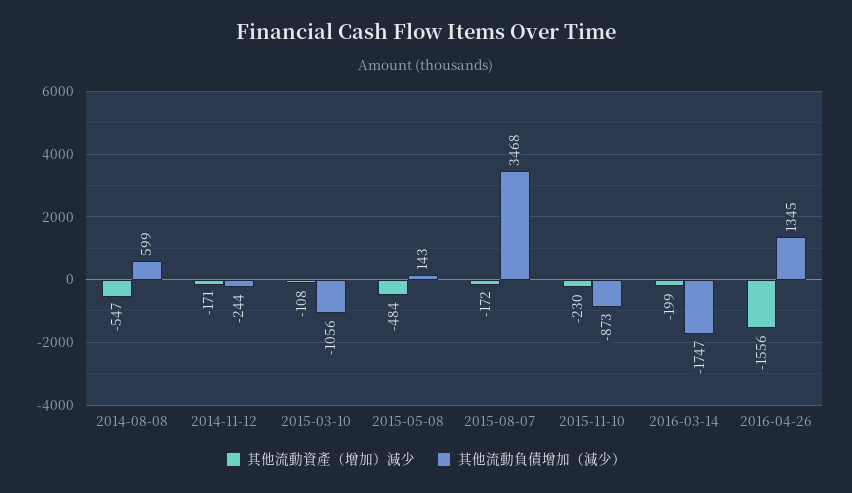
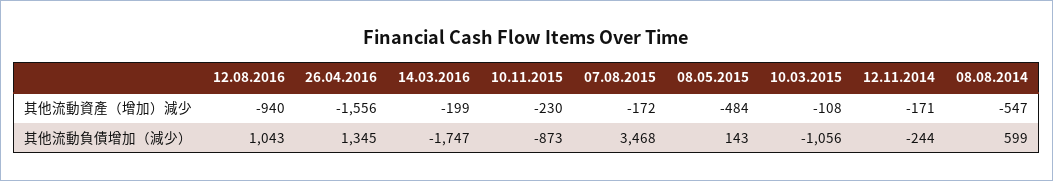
其他流動資產（增加）減少, 12.08.2016: none -> -940
其他流動負債增加（減少）, 12.08.2016: none -> 1043

